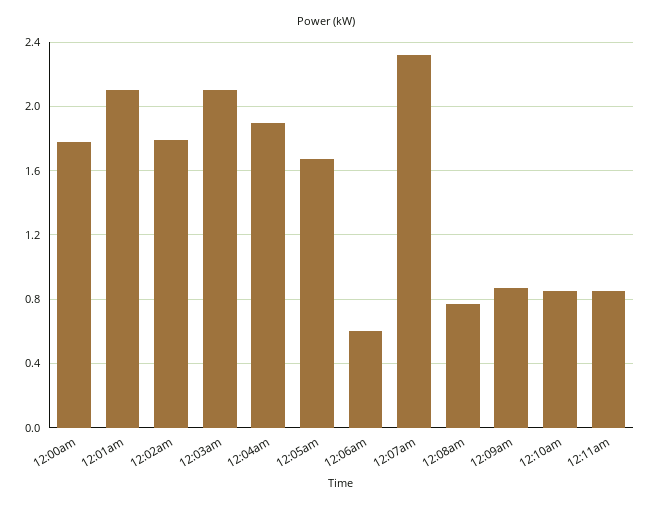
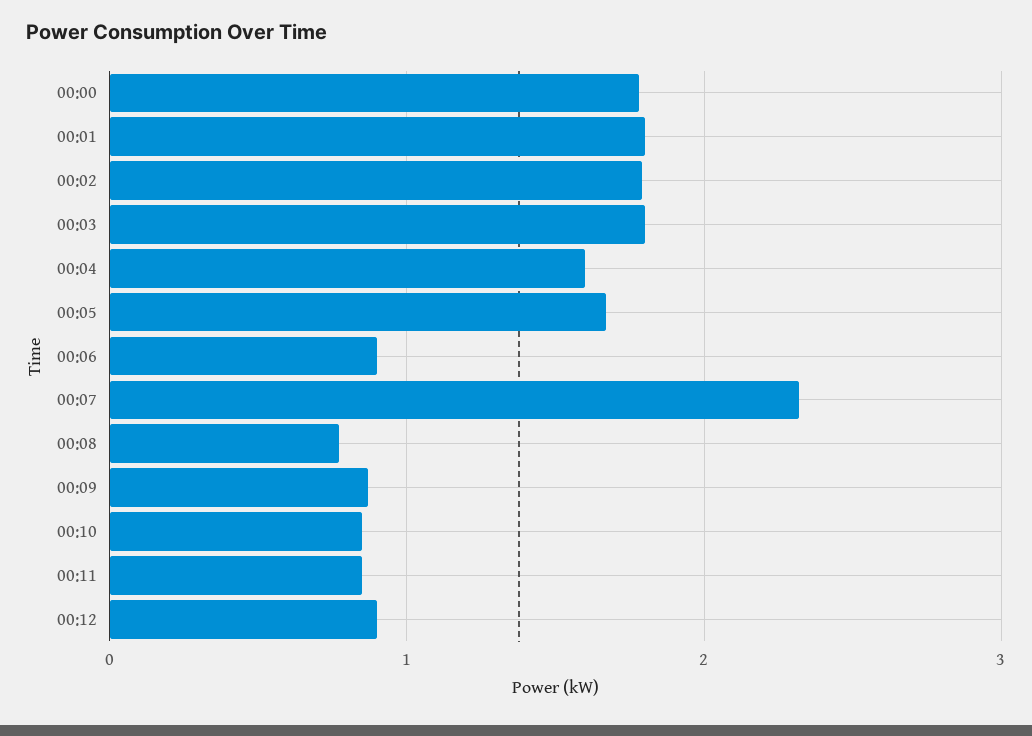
12:01am: 2.1 -> 1.8
12:03am: 2.1 -> 1.8
12:04am: 1.9 -> 1.6
12:06am: 0.6 -> 0.9
00:12: none -> 0.9

